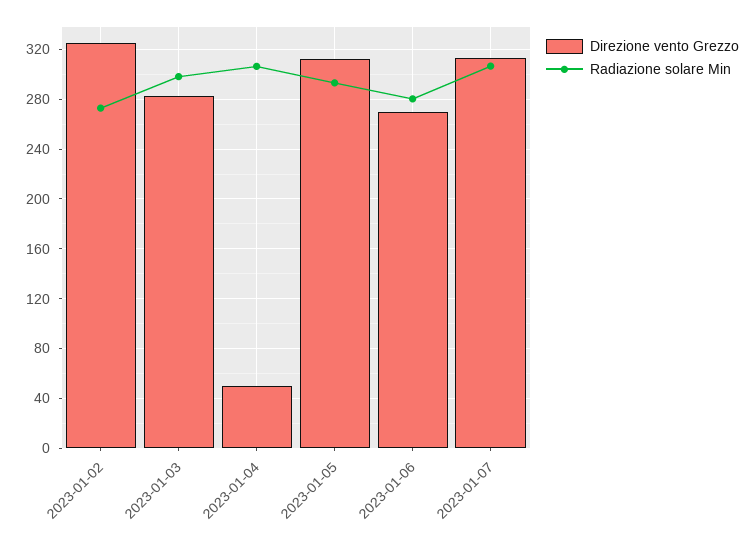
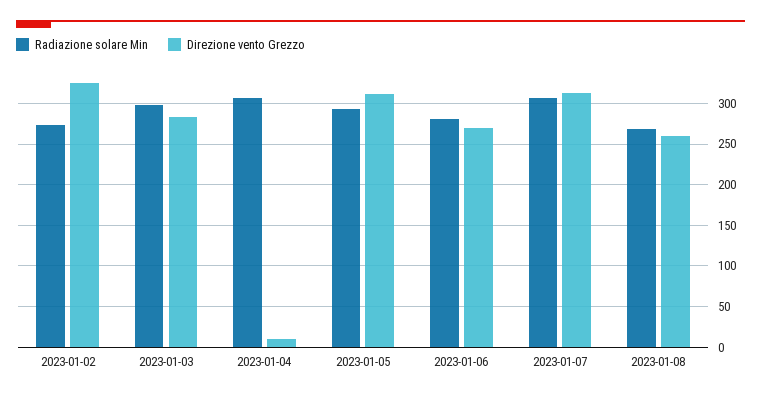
Direzione vento Grezzo, 2023-01-04: 50 -> 10
Radiazione solare Min, 2023-01-08: none -> 270
Direzione vento Grezzo, 2023-01-08: none -> 260

